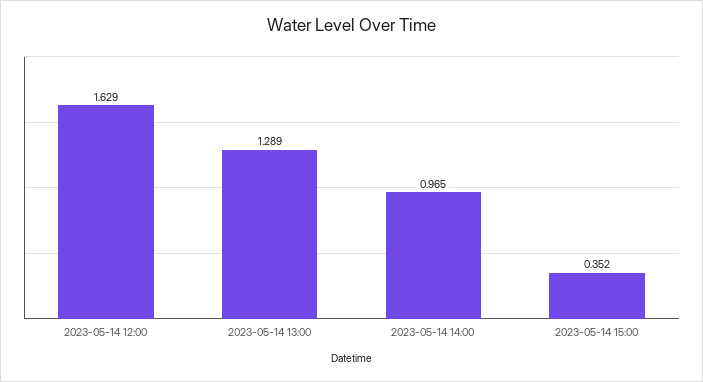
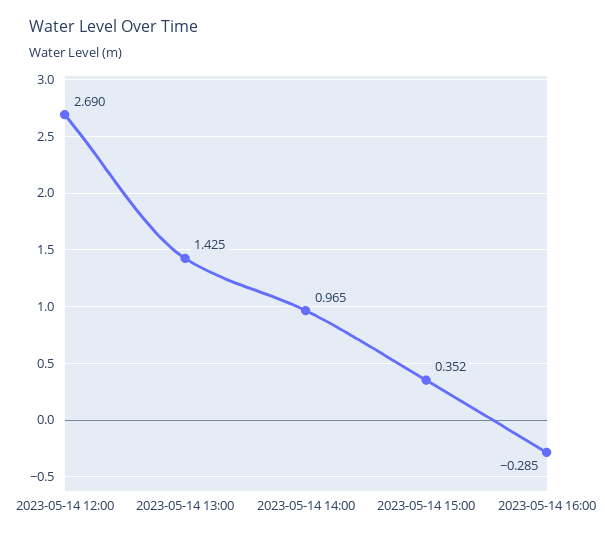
2023-05-14 12:00: 1.629 -> 2.69
2023-05-14 13:00: 1.289 -> 1.425
2023-05-14 16:00: none -> -0.285

